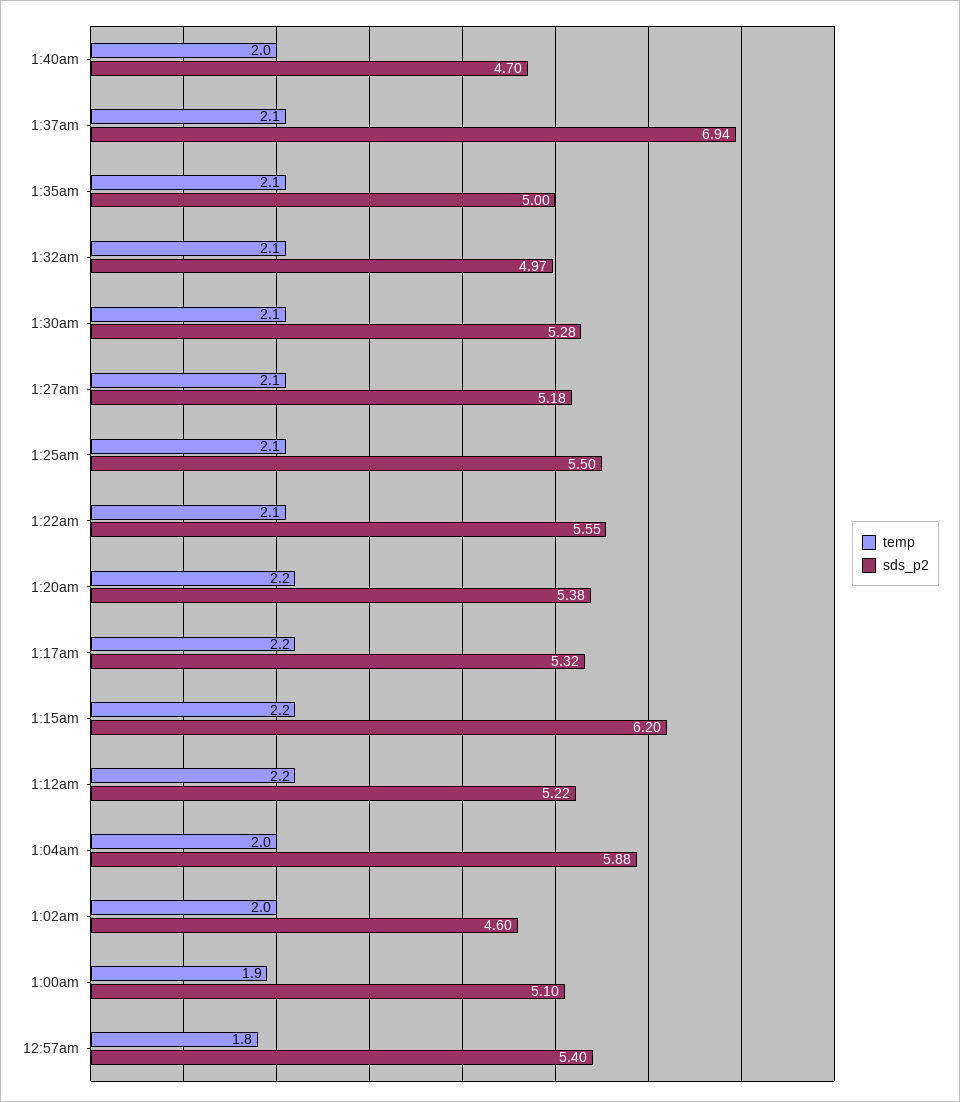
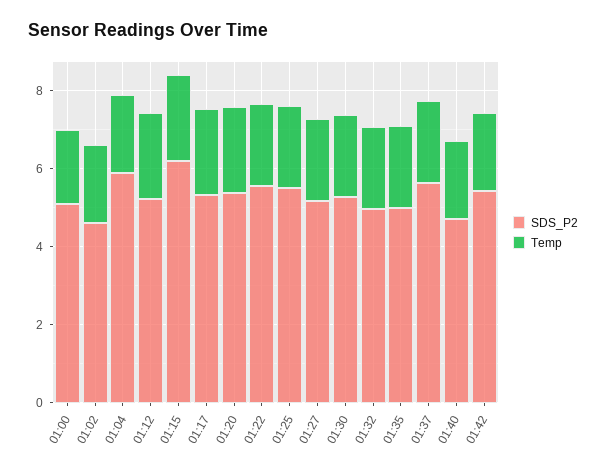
sds_p2, 1:37am: 6.94 -> 5.5
temp, 12:57am: 1.8 -> none
sds_p2, 12:57am: 5.4 -> none
sds_p2, 01:42: none -> 5.5
temp, 01:42: none -> 2

